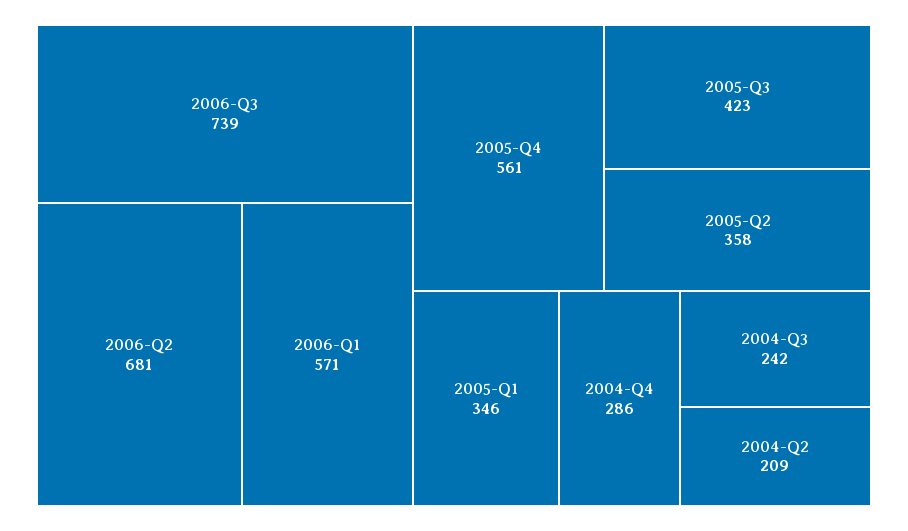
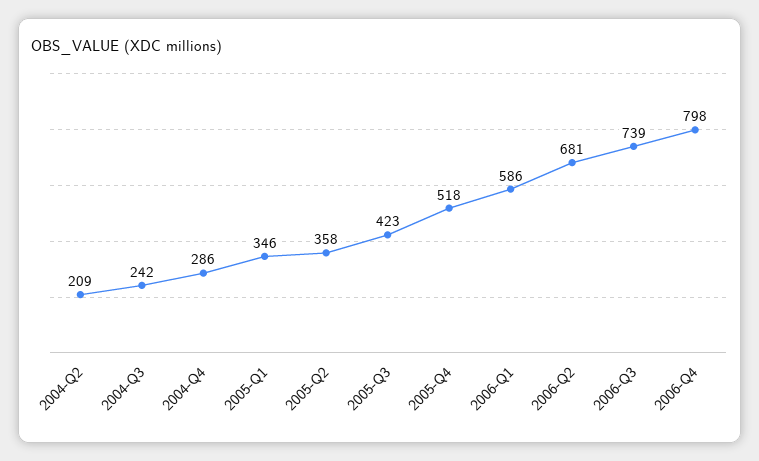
2006-Q1: 571 -> 586
2005-Q4: 561 -> 518
2006-Q4: none -> 798

